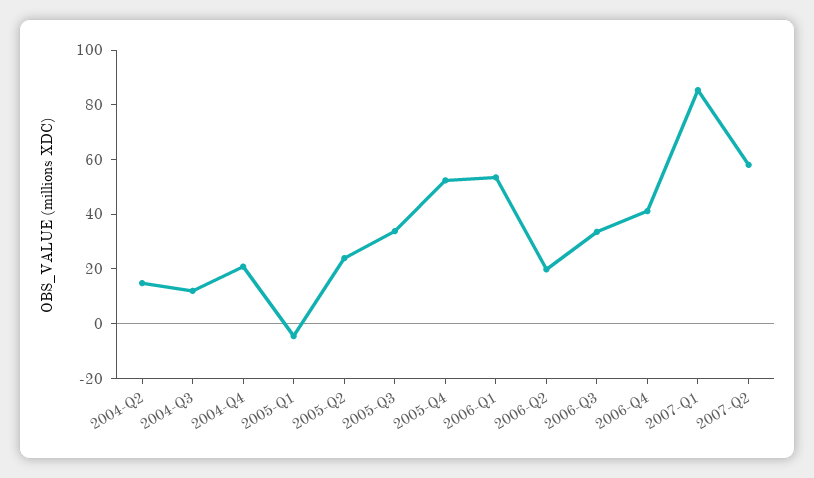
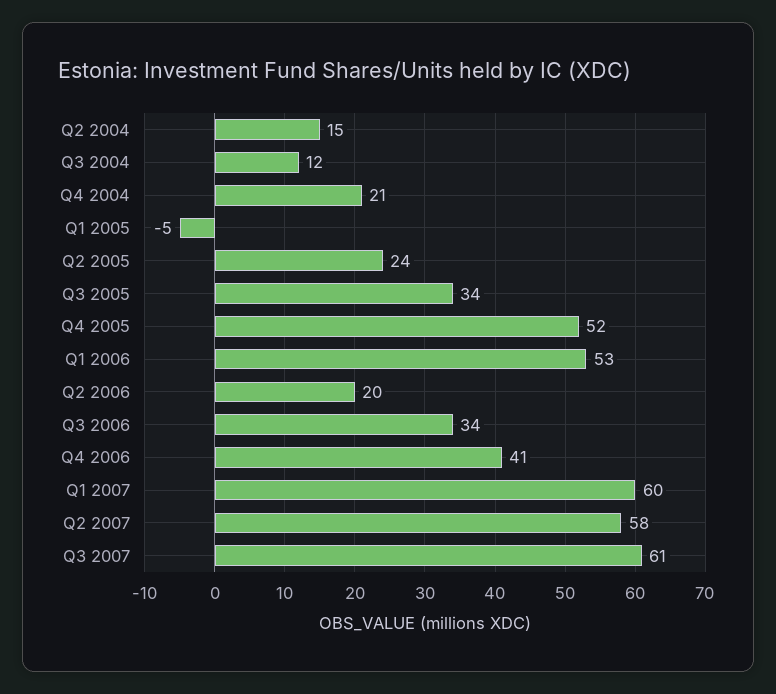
2007-Q1: 85 -> 60
Q3 2007: none -> 61

